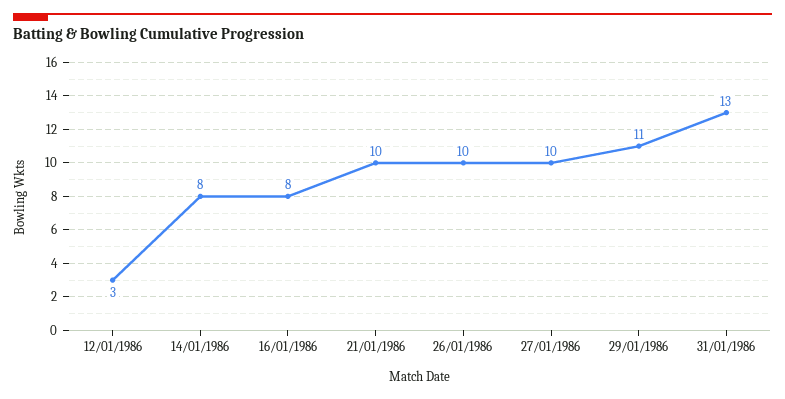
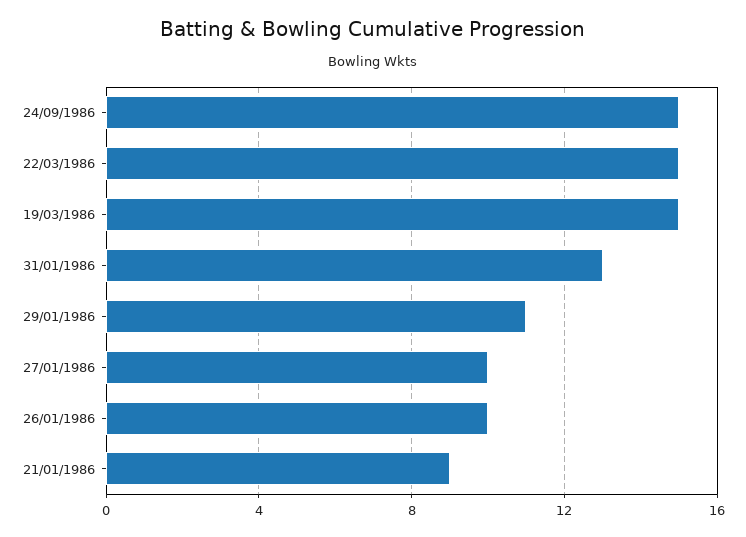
12/01/1986: 3 -> none
14/01/1986: 8 -> none
16/01/1986: 8 -> none
21/01/1986: 10 -> 9
24/09/1986: none -> 15
22/03/1986: none -> 15
19/03/1986: none -> 15

